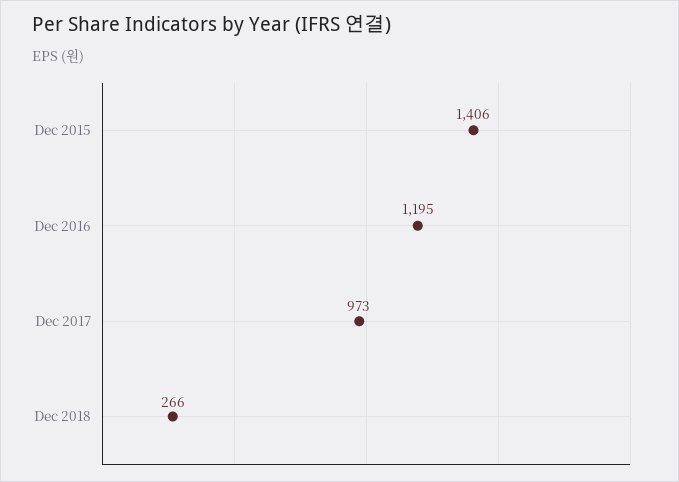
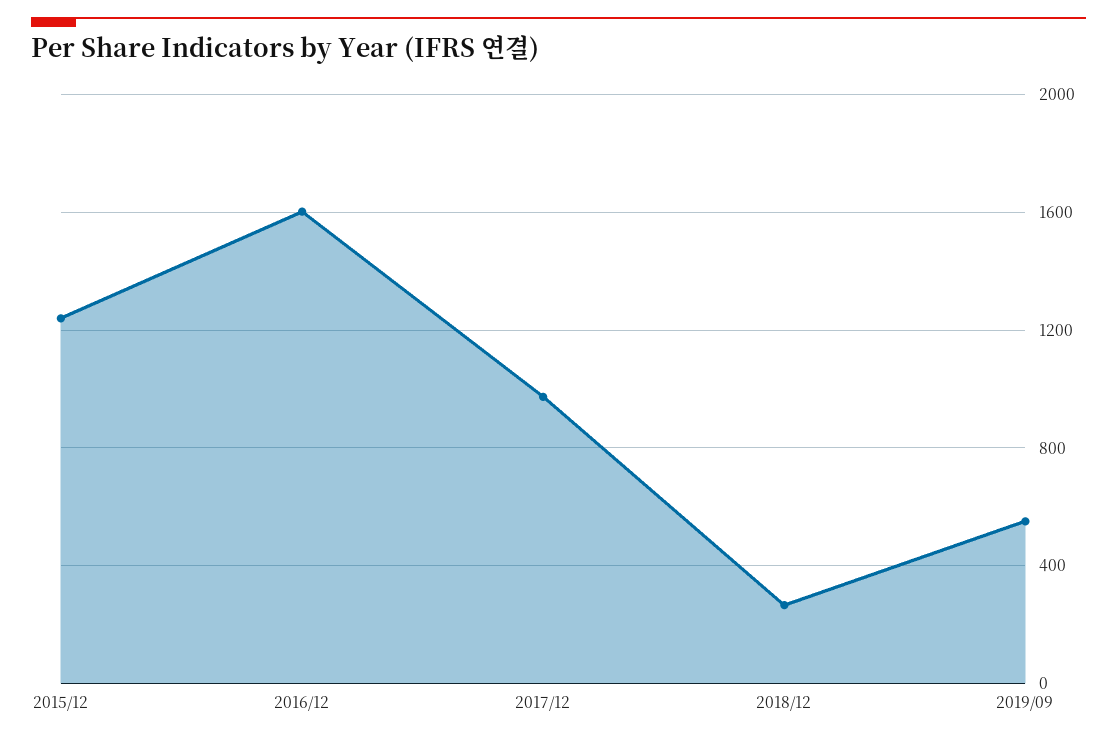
Dec 2015: 1406 -> 1250
Dec 2016: 1195 -> 1600
2019/09: none -> 550

